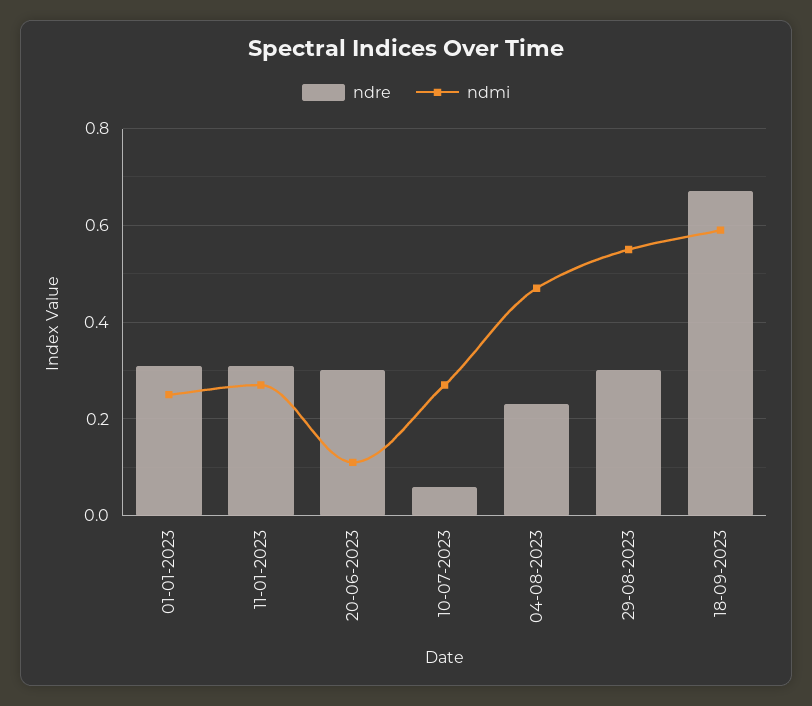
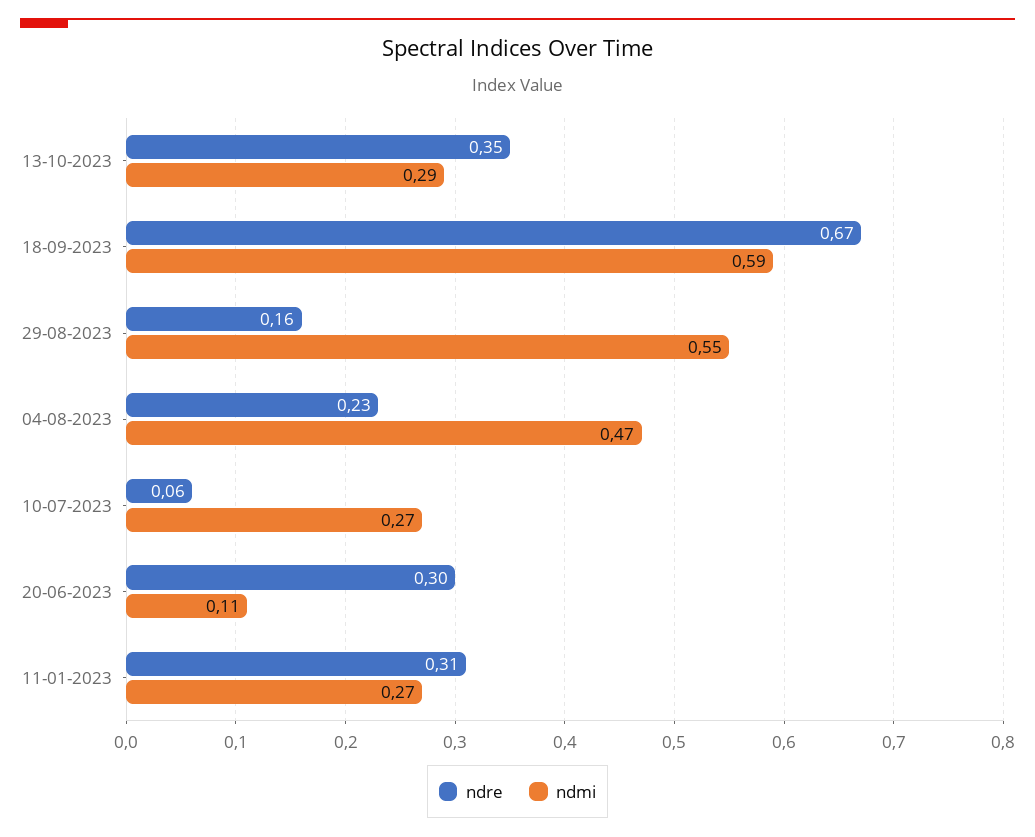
ndre, 01-01-2023: 0.3 -> none
ndmi, 01-01-2023: 0.25 -> none
ndre, 29-08-2023: 0.3 -> 0.16
ndre, 13-10-2023: none -> 0.35
ndmi, 13-10-2023: none -> 0.29

